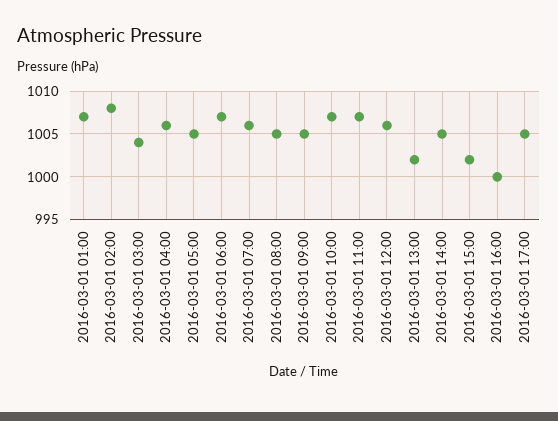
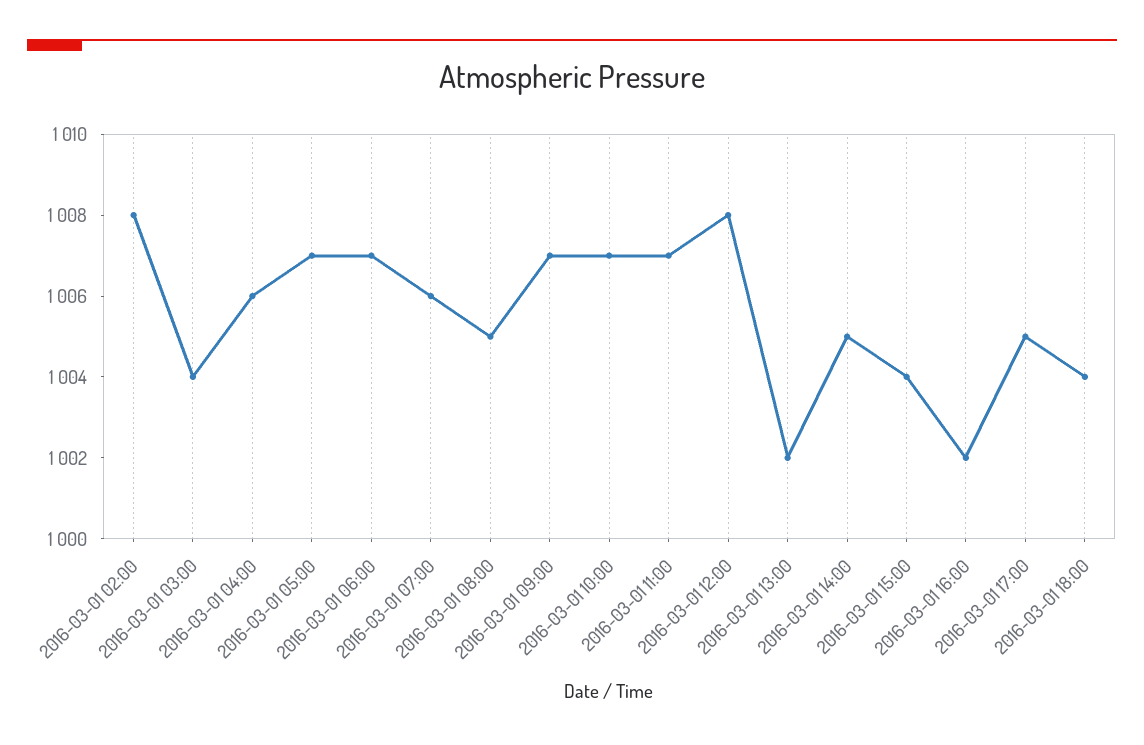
2016-03-01 01:00: 1007 -> none
2016-03-01 05:00: 1005 -> 1007
2016-03-01 09:00: 1005 -> 1007
2016-03-01 12:00: 1006 -> 1008
2016-03-01 15:00: 1002 -> 1004
2016-03-01 16:00: 1000 -> 1002
2016-03-01 18:00: none -> 1004

